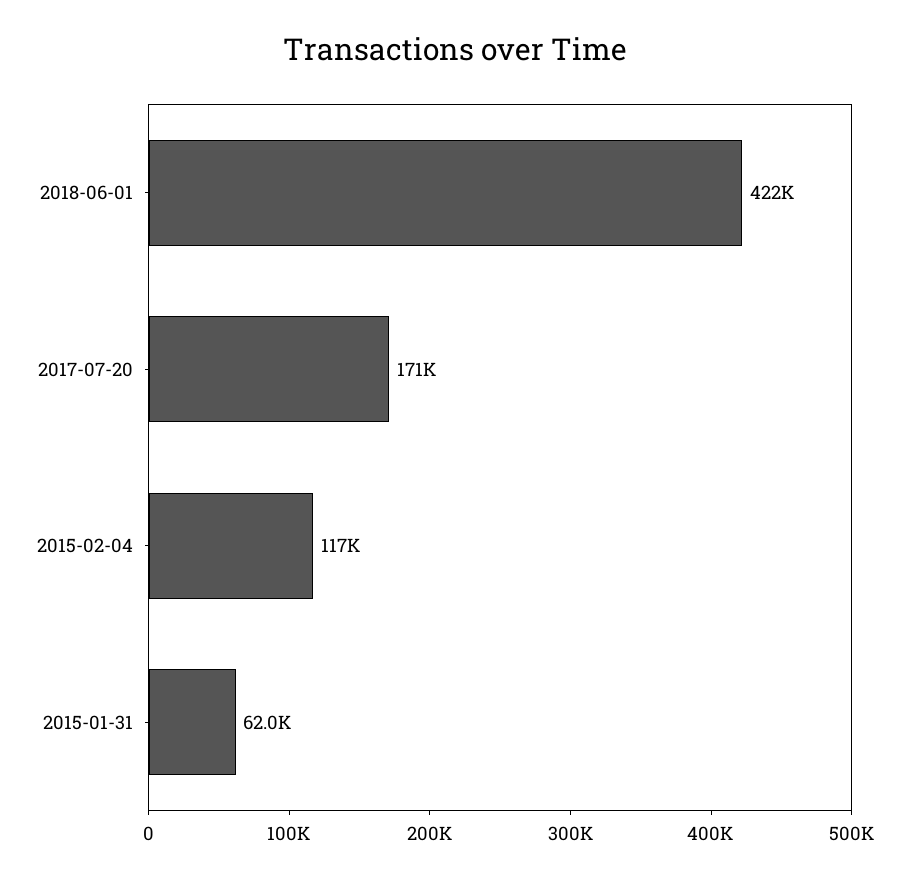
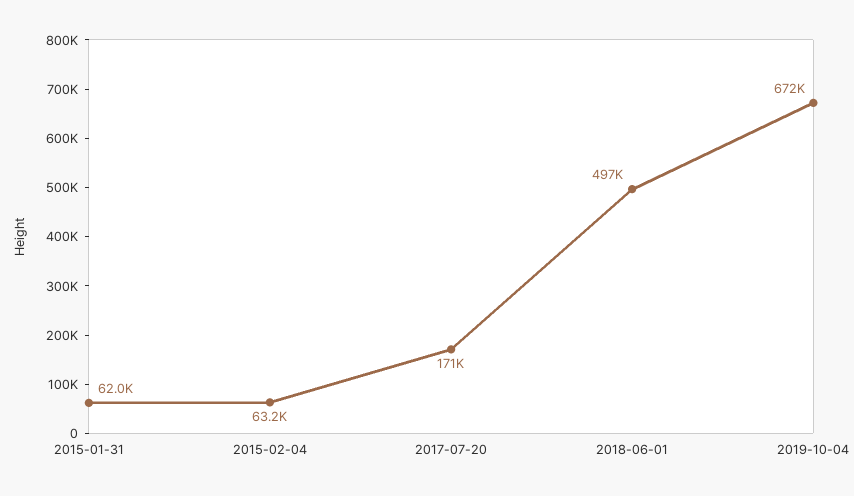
2018-06-01: 422000 -> 497000
2015-02-04: 117000 -> 63200
2019-10-04: none -> 672000

